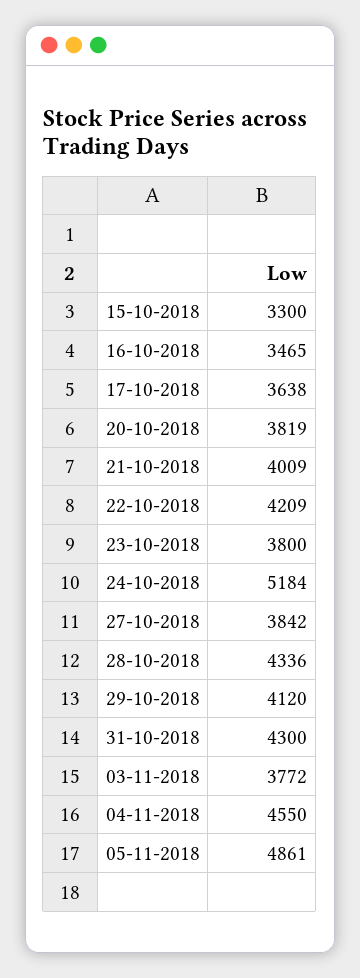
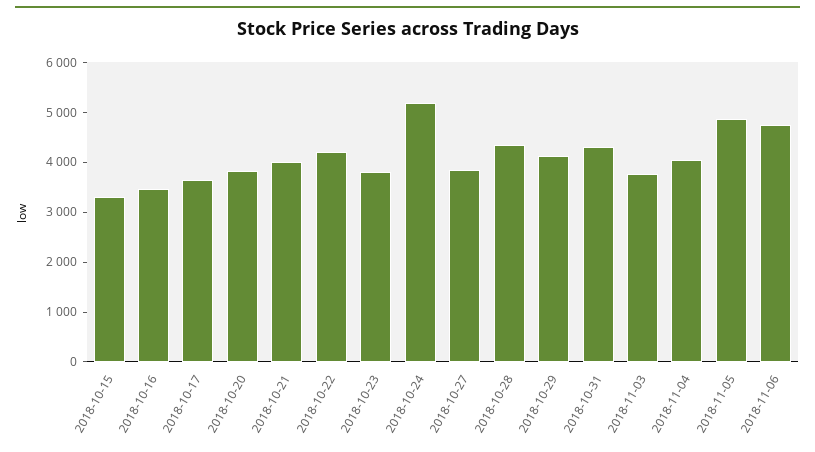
04-11-2018: 4550 -> 4000
2018-11-06: none -> 4800

